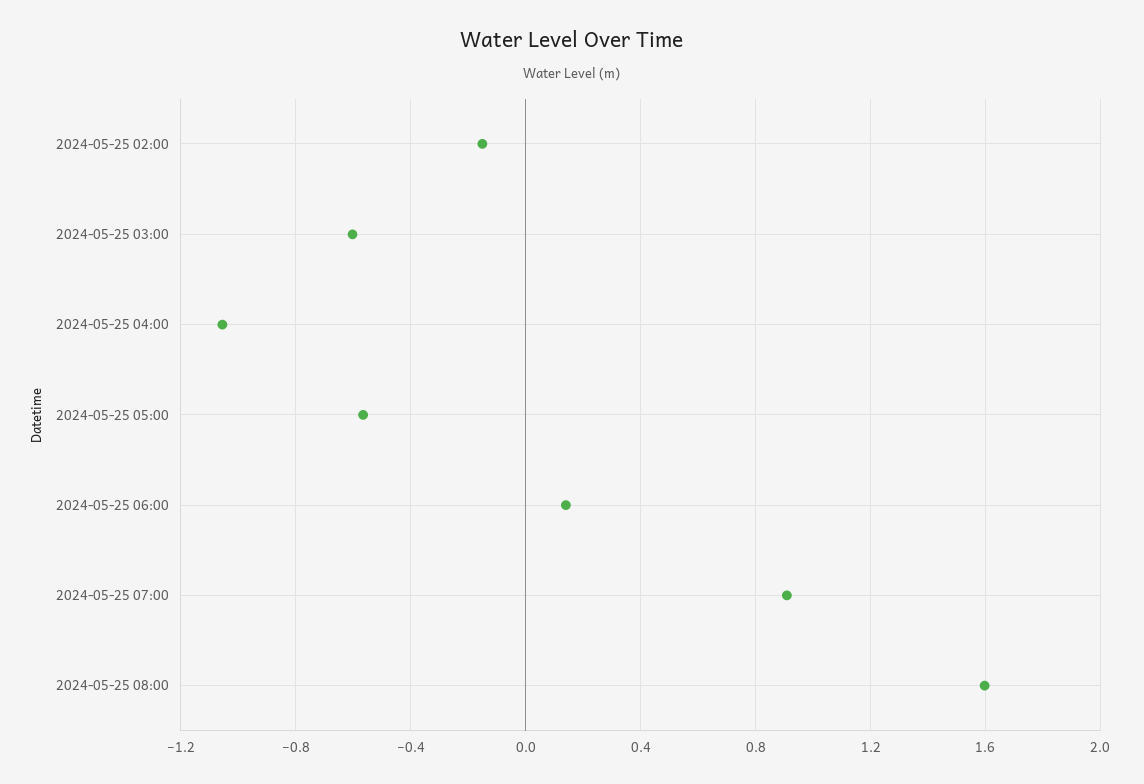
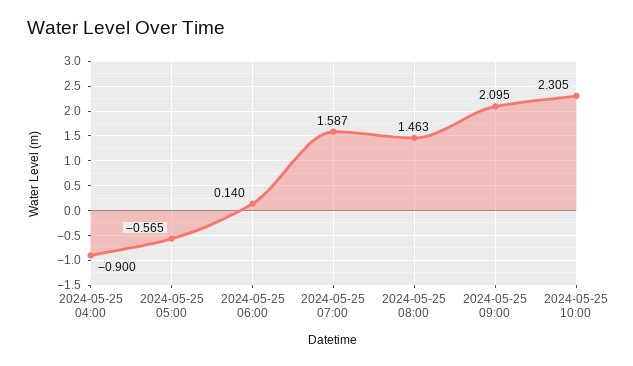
2024-05-25 02:00: -0.15 -> none
2024-05-25 03:00: -0.6 -> none
2024-05-25 04:00: -1.05 -> -0.9
2024-05-25 07:00: 0.9 -> 1.587
2024-05-25 08:00: 1.6 -> 1.463
2024-05-25 09:00: none -> 2.095
2024-05-25 10:00: none -> 2.305

